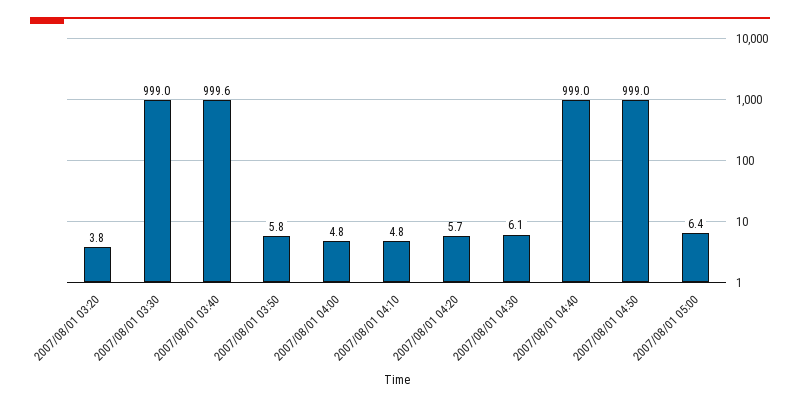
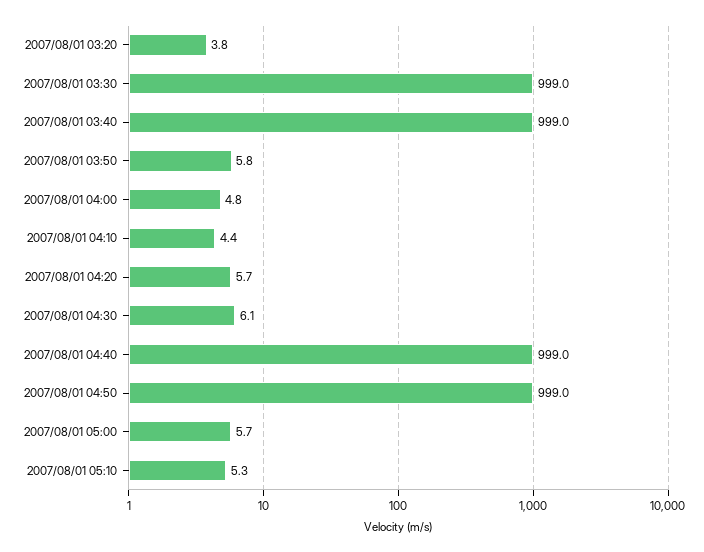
2007/08/01 03:40: 999.6 -> 999
2007/08/01 04:10: 4.8 -> 4.4
2007/08/01 05:00: 6.4 -> 5.7
2007/08/01 05:10: none -> 5.3

